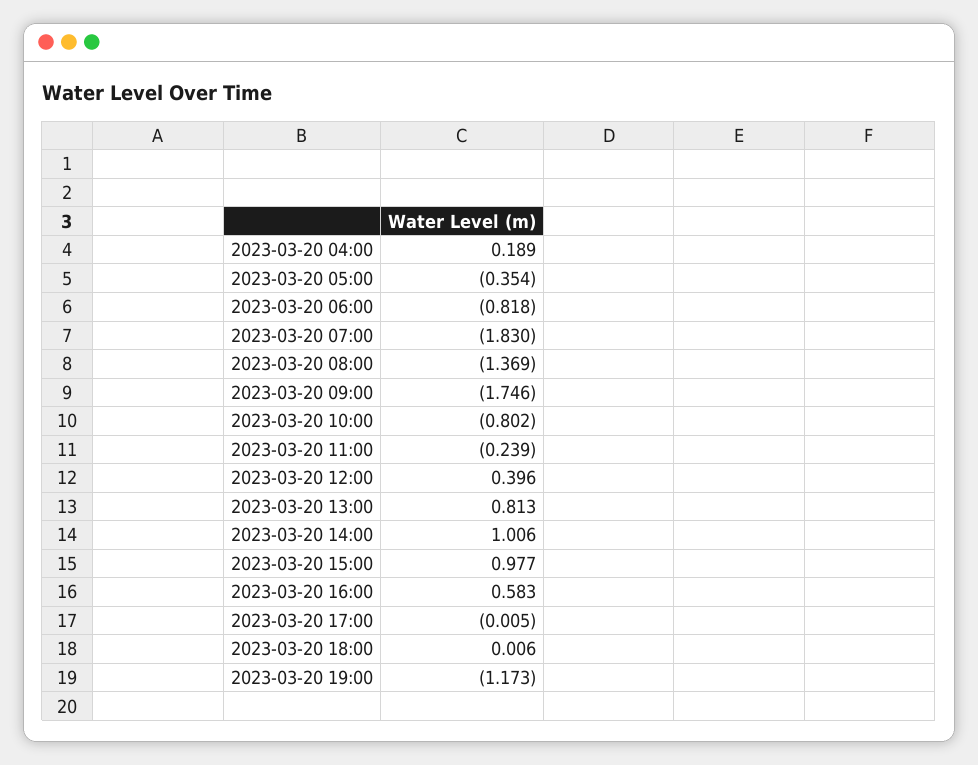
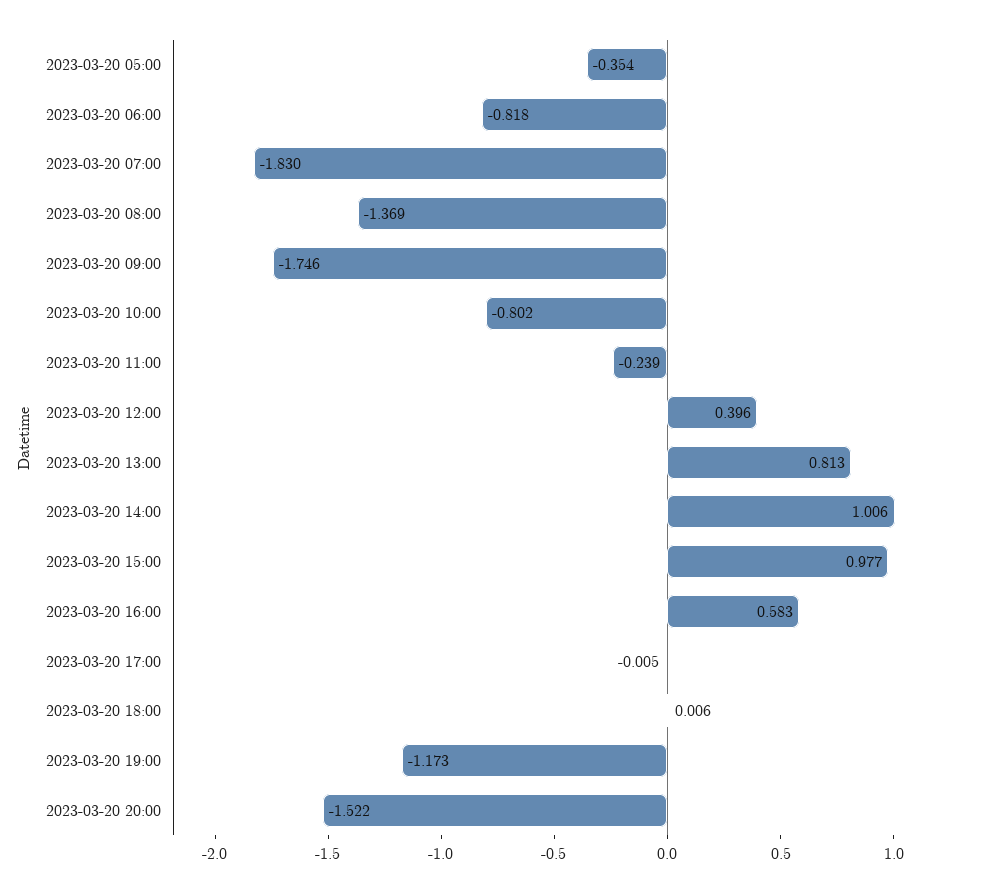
2023-03-20 04:00: 0.189 -> none
2023-03-20 20:00: none -> -1.522

